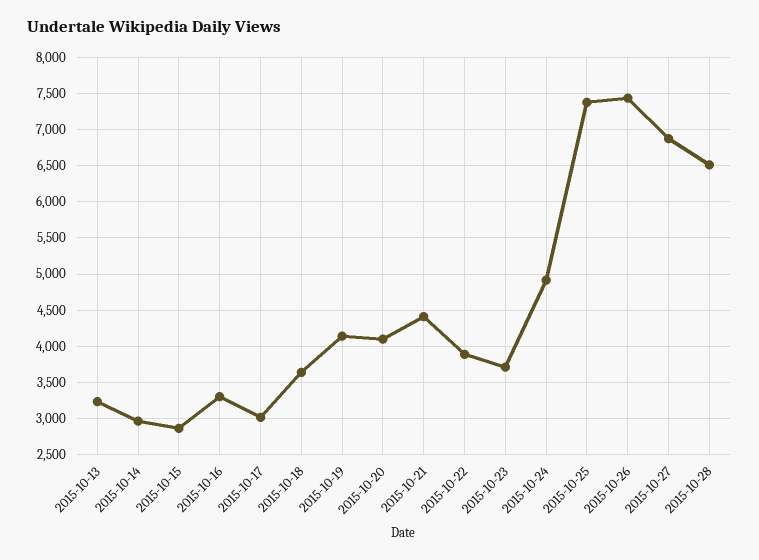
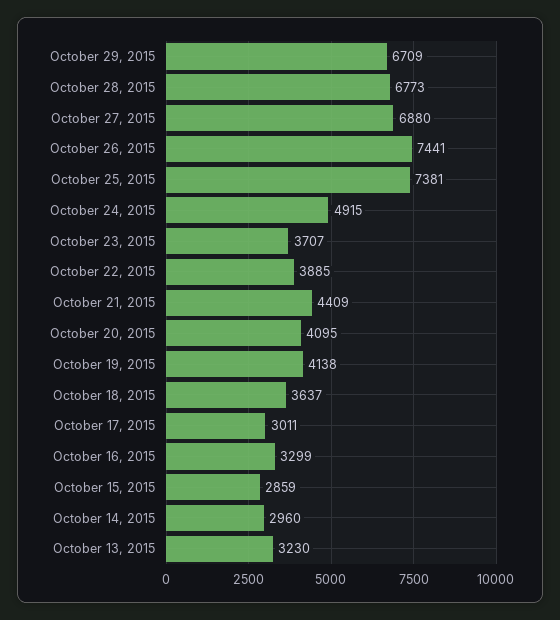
2015-10-28: 6500 -> 6773
October 29, 2015: none -> 6709

